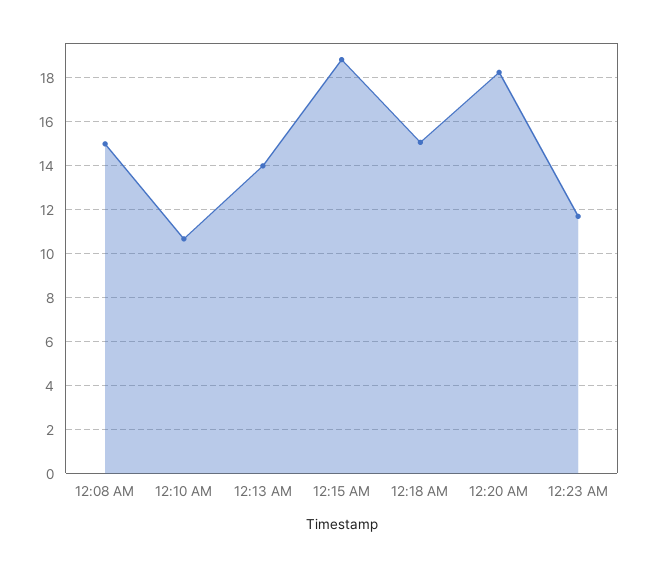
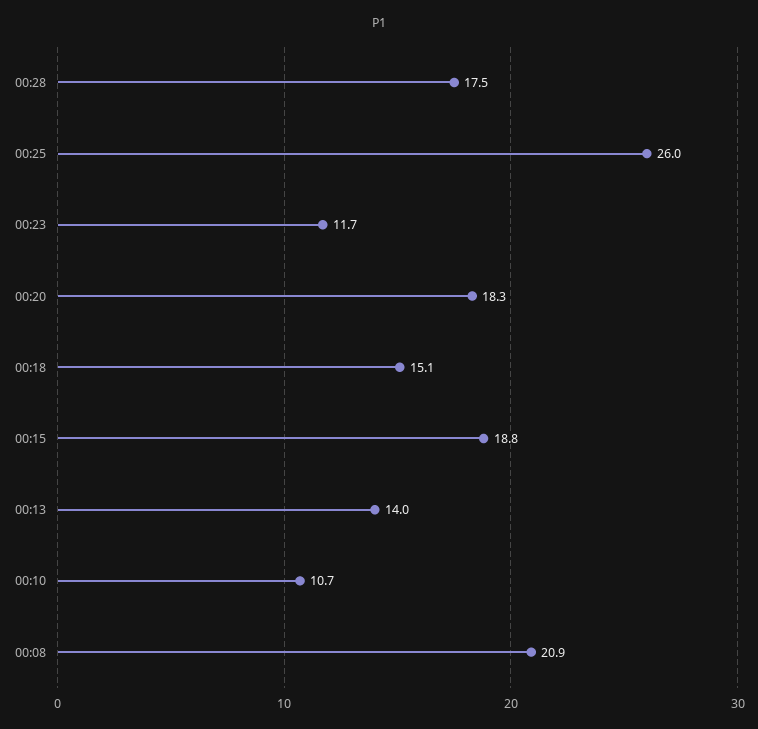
12:08 AM: 15 -> 20.9
00:28: none -> 17.5
00:25: none -> 26

